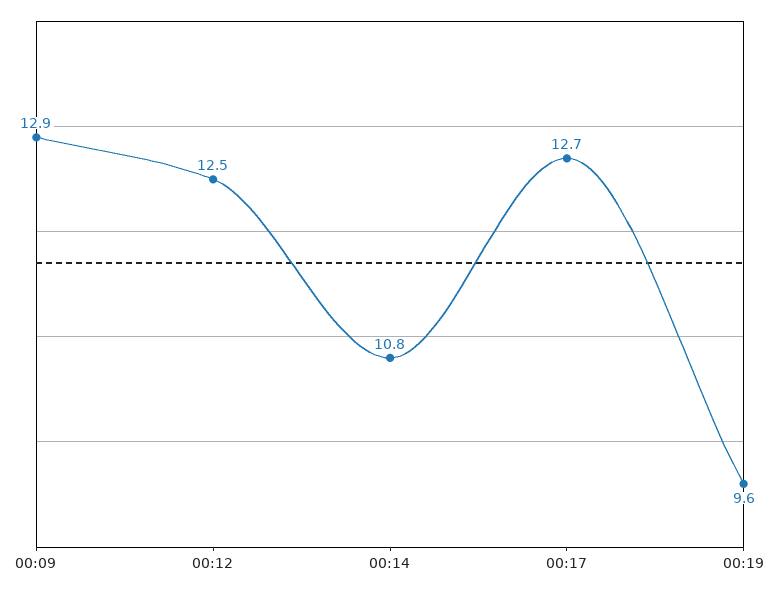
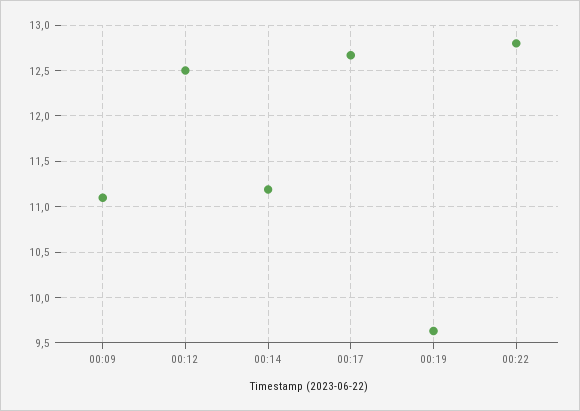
00:09: 12.9 -> 11.1
00:14: 10.8 -> 11.2
00:22: none -> 12.8

